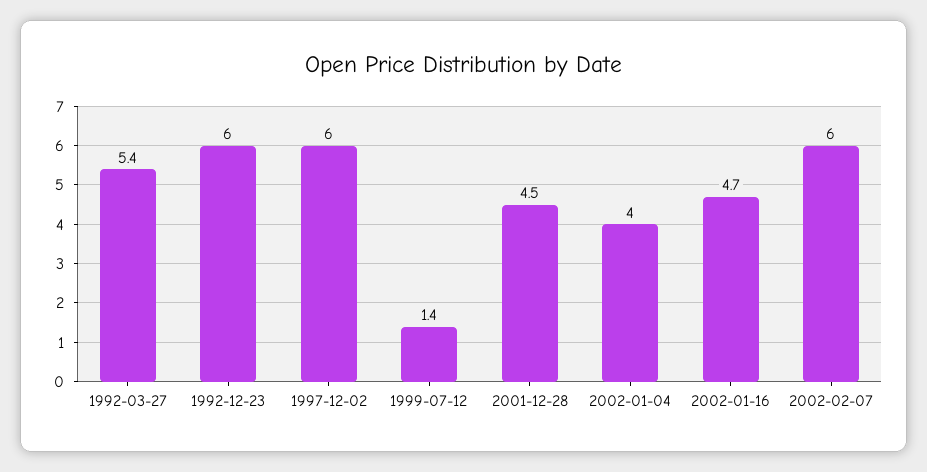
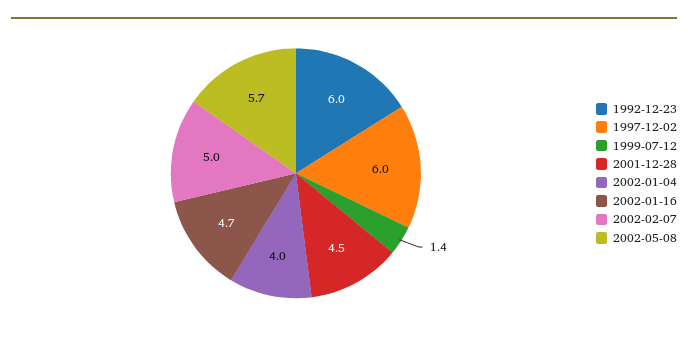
1992-03-27: 5.4 -> none
2002-02-07: 6 -> 5
2002-05-08: none -> 5.7

